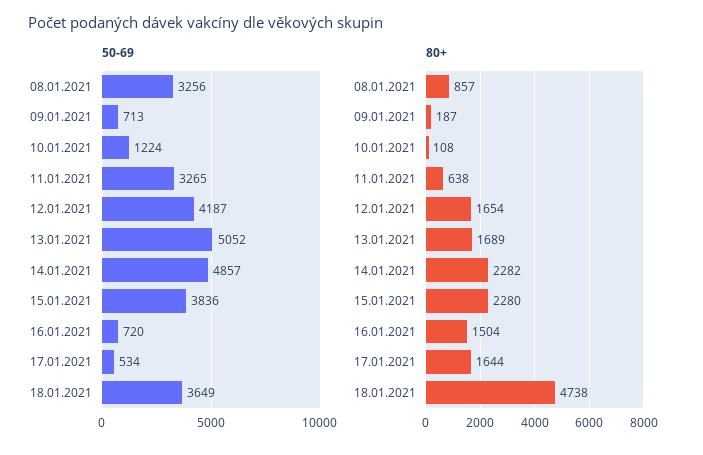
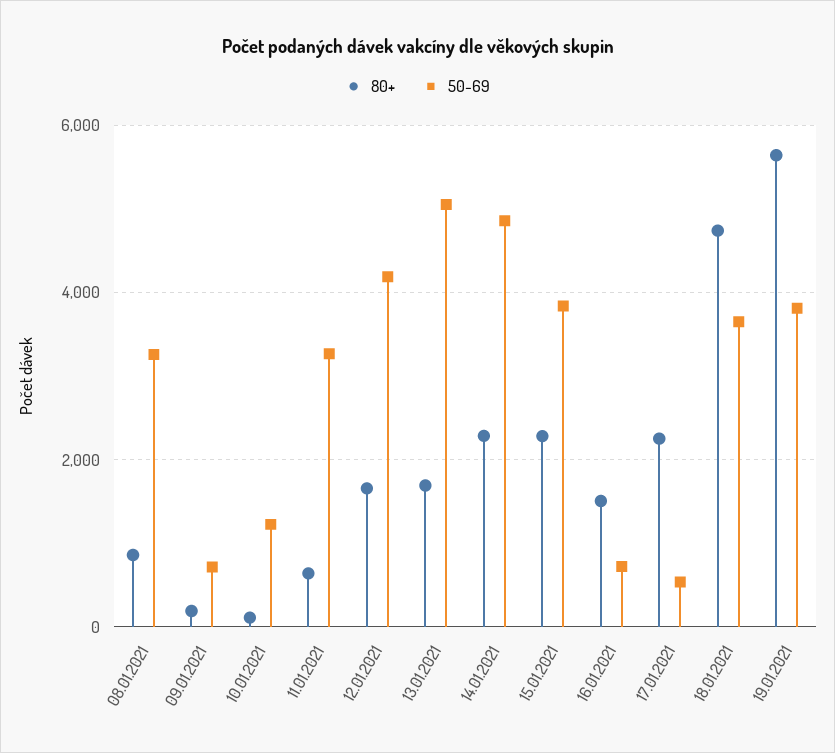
80+, 17.01.2021: 1644 -> 2200
80+, 19.01.2021: none -> 5600
50-69, 19.01.2021: none -> 3800

